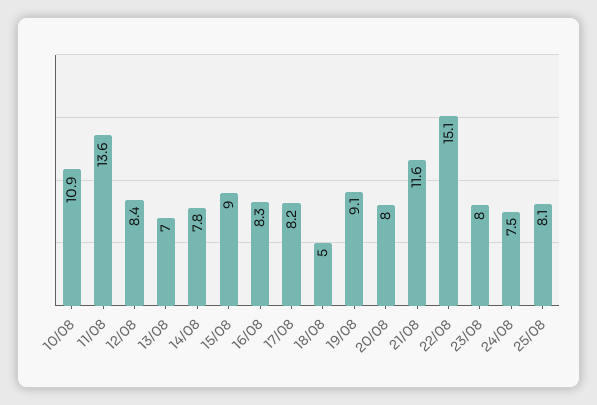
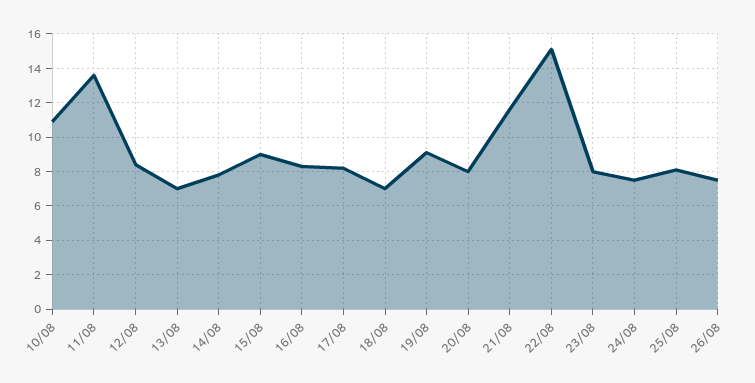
18/08: 5 -> 7
26/08: none -> 7.5

